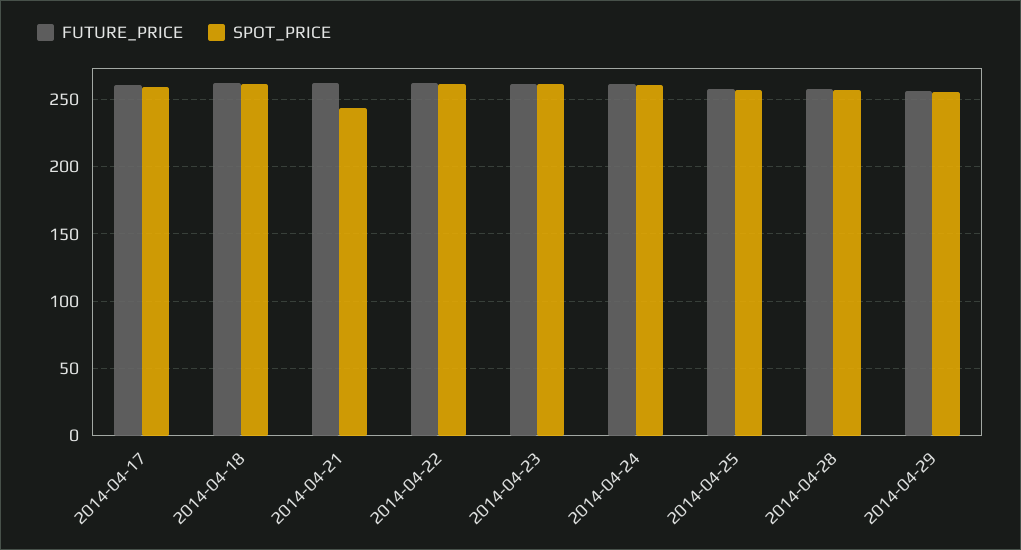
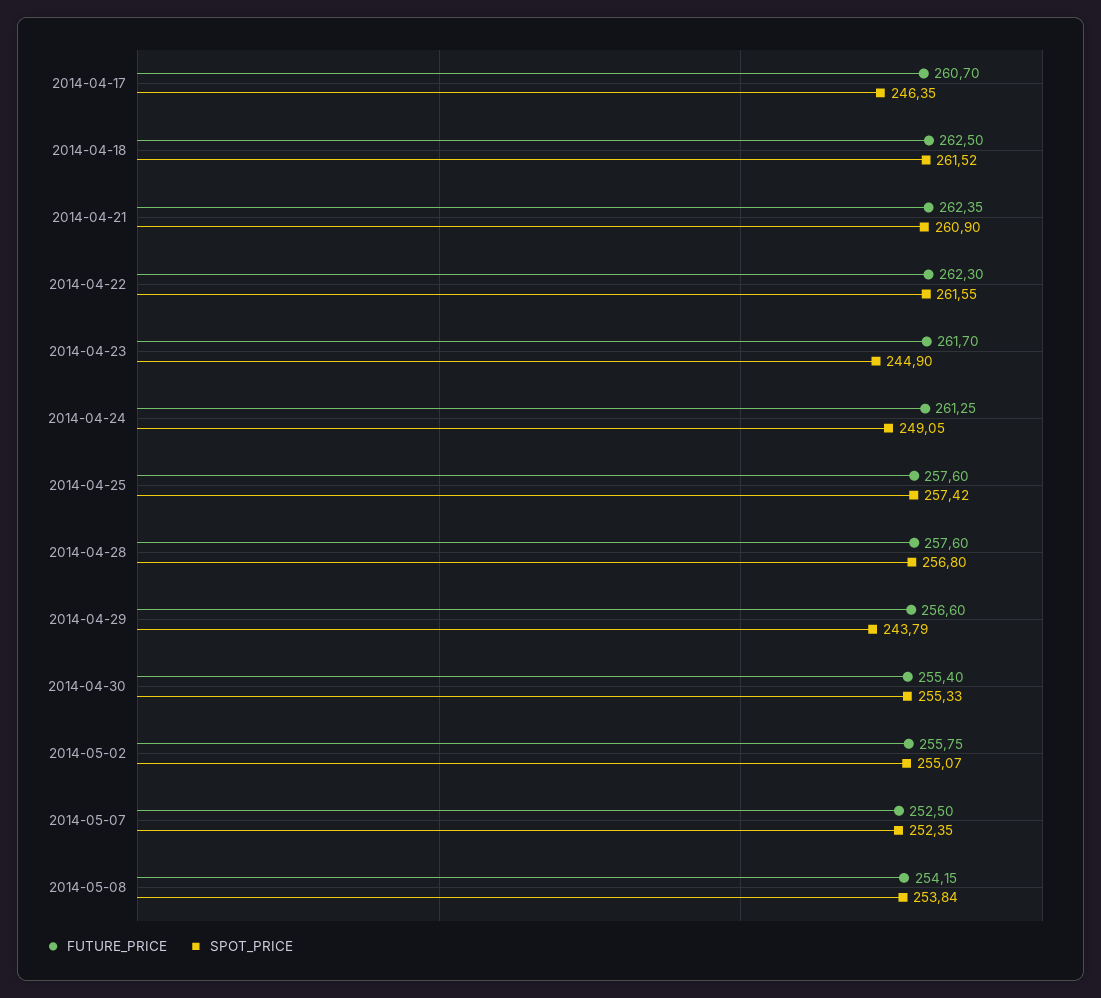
SPOT_PRICE, 2014-04-17: 260 -> 246.35
SPOT_PRICE, 2014-04-21: 245 -> 260.9
SPOT_PRICE, 2014-04-23: 260 -> 244.9
SPOT_PRICE, 2014-04-24: 260 -> 249.05
SPOT_PRICE, 2014-04-29: 255 -> 243.79
FUTURE_PRICE, 2014-04-30: none -> 255.4
SPOT_PRICE, 2014-04-30: none -> 255.33
FUTURE_PRICE, 2014-05-02: none -> 255.75
SPOT_PRICE, 2014-05-02: none -> 255.07
FUTURE_PRICE, 2014-05-07: none -> 252.5
SPOT_PRICE, 2014-05-07: none -> 252.35
FUTURE_PRICE, 2014-05-08: none -> 254.15
SPOT_PRICE, 2014-05-08: none -> 253.84

